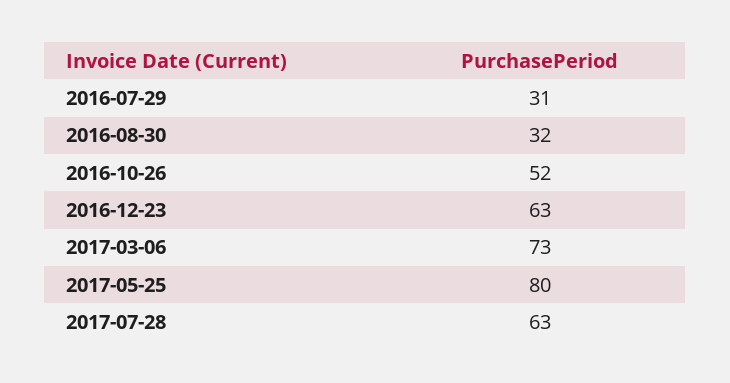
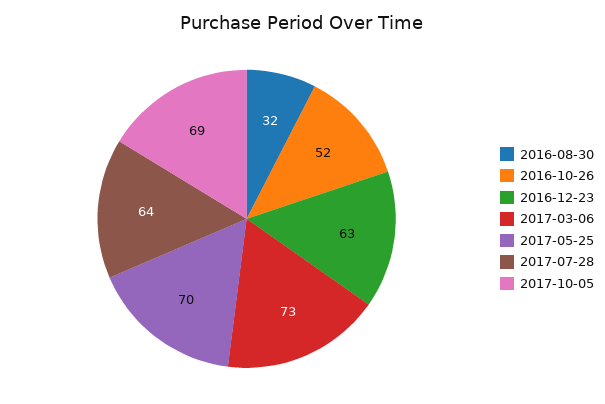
2016-07-29: 31 -> none
2017-05-25: 80 -> 70
2017-07-28: 63 -> 64
2017-10-05: none -> 69

